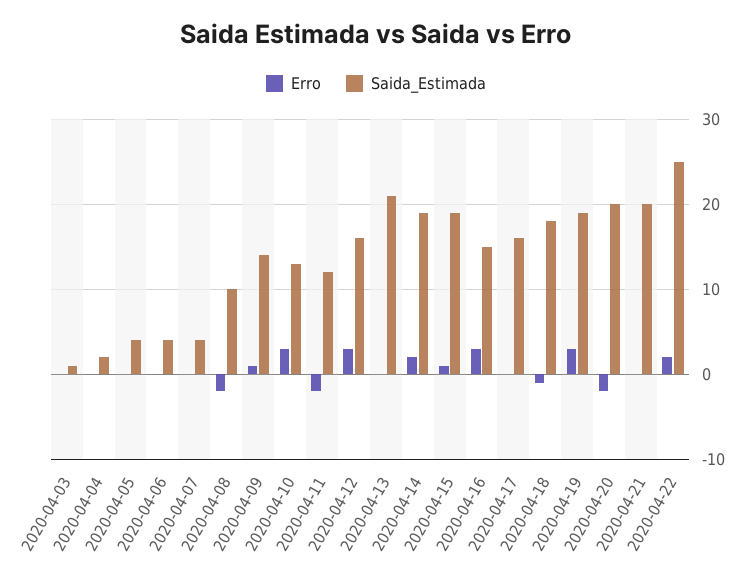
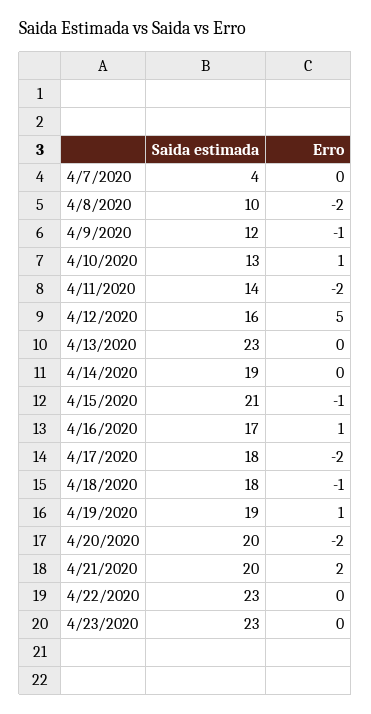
Erro, 2020-04-03: 0 -> none
Saida_Estimada, 2020-04-03: 1 -> none
Erro, 2020-04-04: 0 -> none
Saida_Estimada, 2020-04-04: 2 -> none
Erro, 2020-04-05: 0 -> none
Saida_Estimada, 2020-04-05: 4 -> none
Erro, 2020-04-06: 0 -> none
Saida_Estimada, 2020-04-06: 4 -> none
Erro, 2020-04-09: 1 -> -1
Saida_Estimada, 2020-04-09: 14 -> 12
Erro, 2020-04-10: 3 -> 1
Saida_Estimada, 2020-04-11: 12 -> 14
Erro, 2020-04-12: 3 -> 5
Saida_Estimada, 2020-04-13: 21 -> 23
Erro, 2020-04-14: 2 -> 0
Erro, 2020-04-15: 1 -> -1
Saida_Estimada, 2020-04-15: 19 -> 21
Erro, 2020-04-16: 3 -> 1
Saida_Estimada, 2020-04-16: 15 -> 17
Erro, 2020-04-17: 0 -> -2
Saida_Estimada, 2020-04-17: 16 -> 18
Erro, 2020-04-19: 3 -> 1
Erro, 2020-04-21: 0 -> 2
Erro, 2020-04-22: 2 -> 0
Saida_Estimada, 2020-04-22: 25 -> 23
Saida_Estimada, 4/23/2020: none -> 23
Erro, 4/23/2020: none -> 0

